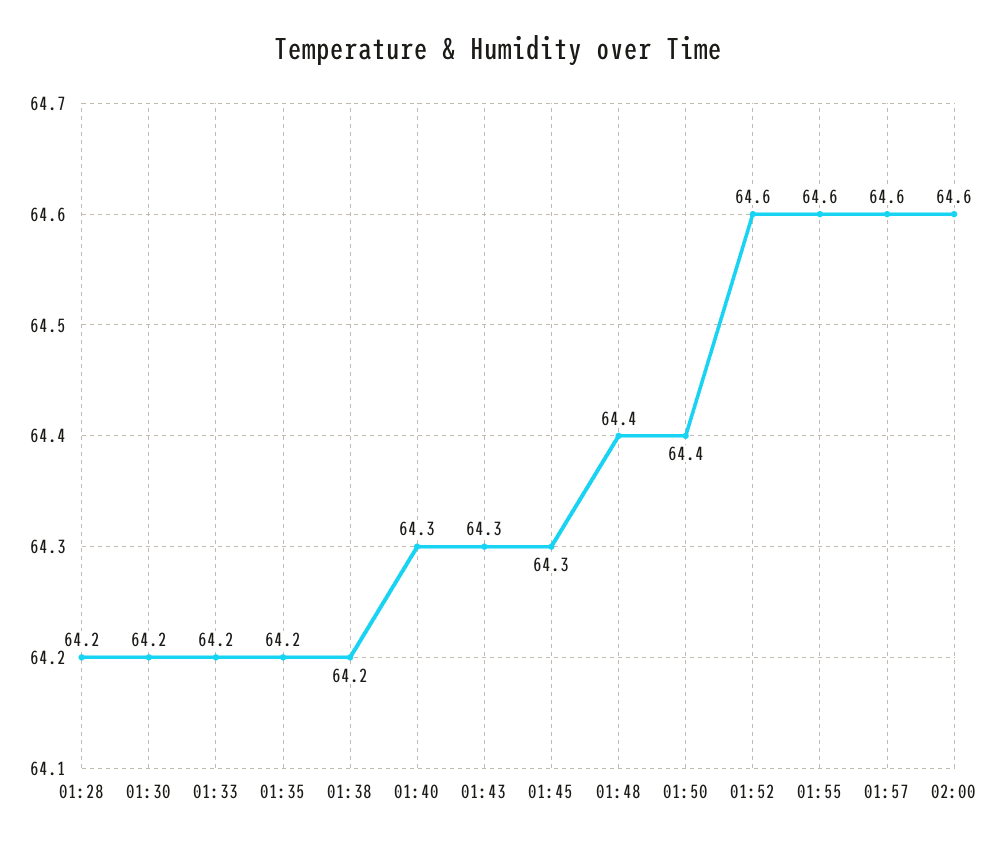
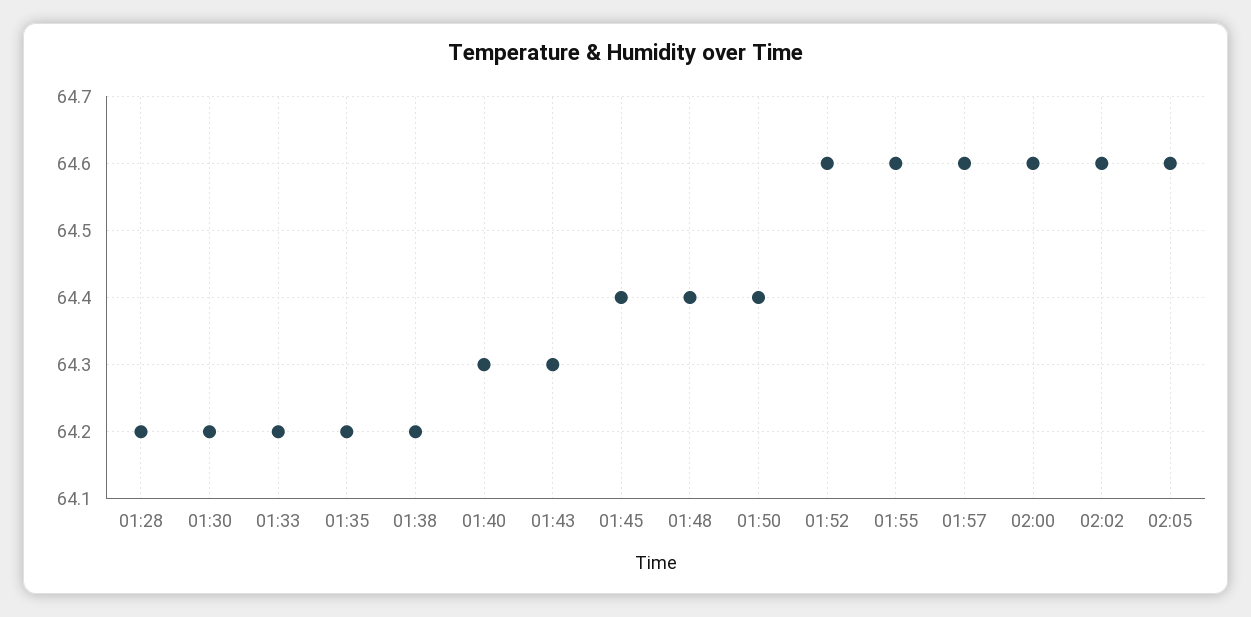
01:45: 64.3 -> 64.4
02:02: none -> 64.6
02:05: none -> 64.6

